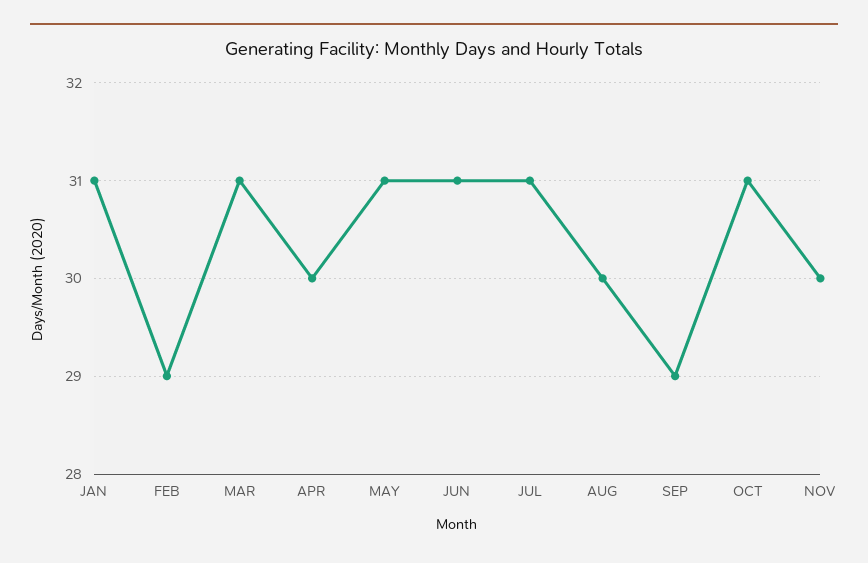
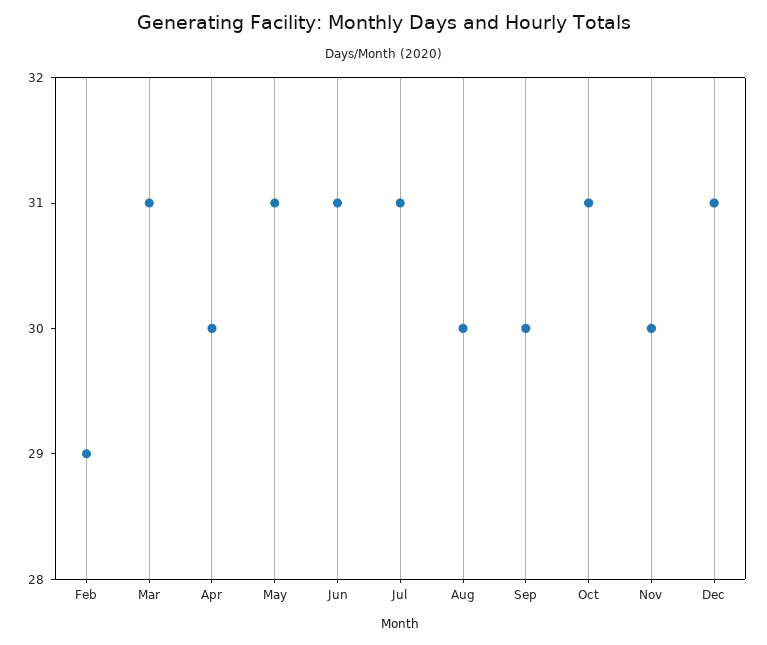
JAN: 31 -> none
SEP: 29 -> 30
Dec: none -> 31

